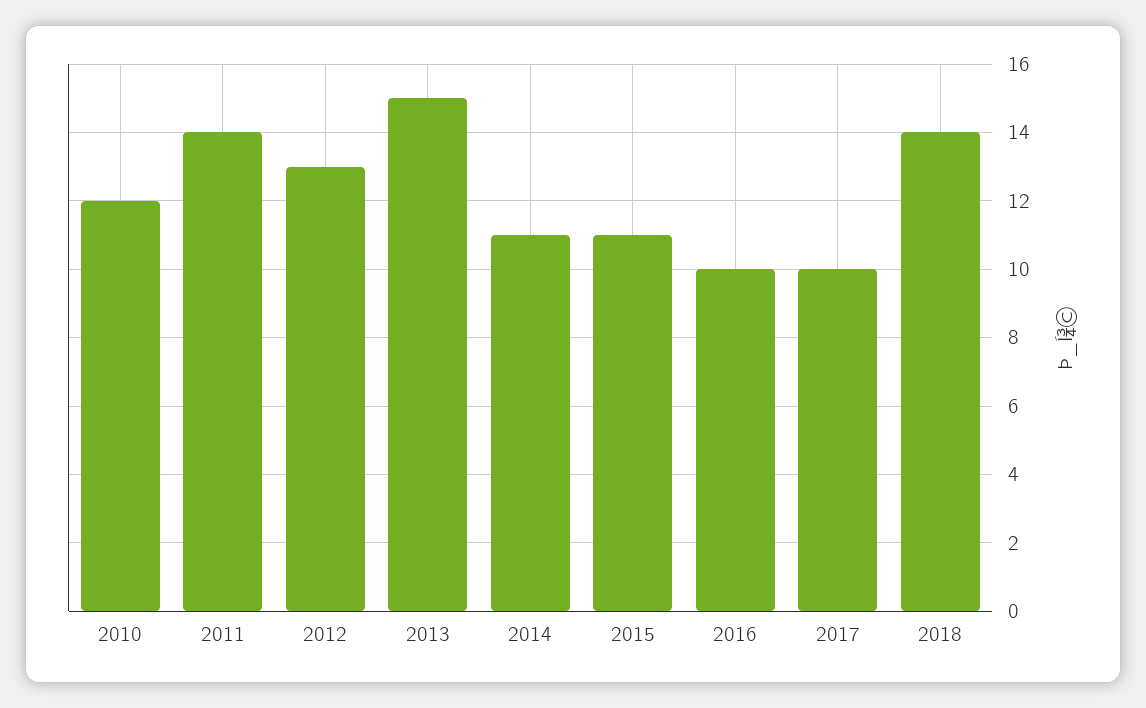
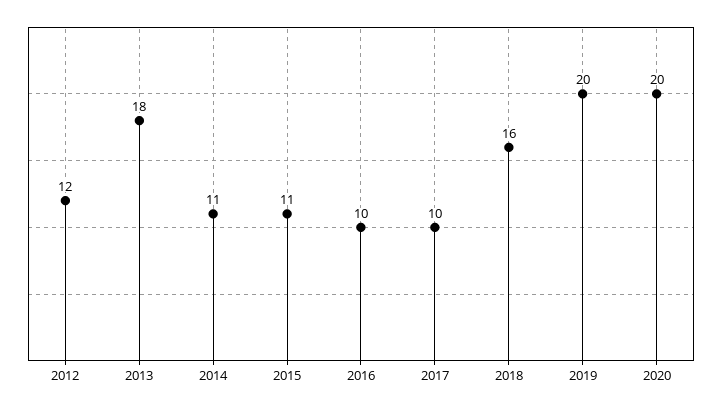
2010: 12 -> none
2011: 14 -> none
2012: 13 -> 12
2013: 15 -> 18
2018: 14 -> 16
2019: none -> 20
2020: none -> 20

